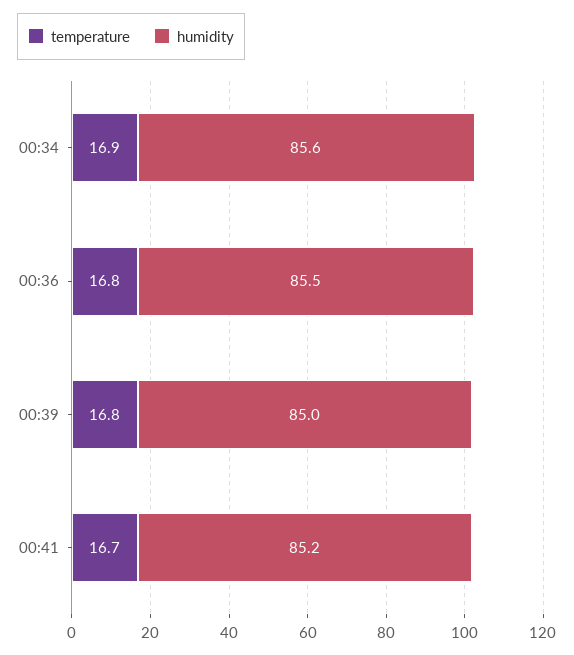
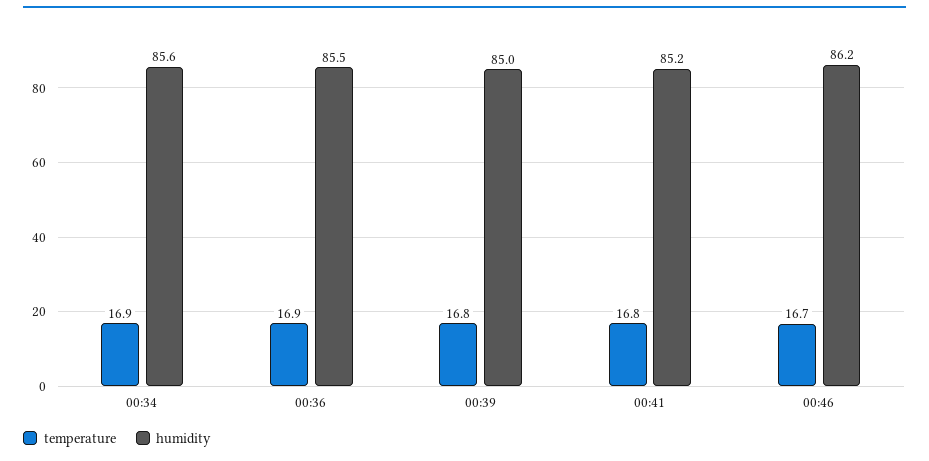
temperature, 00:36: 16.8 -> 16.9
temperature, 00:41: 16.7 -> 16.8
temperature, 00:46: none -> 16.7
humidity, 00:46: none -> 86.2

